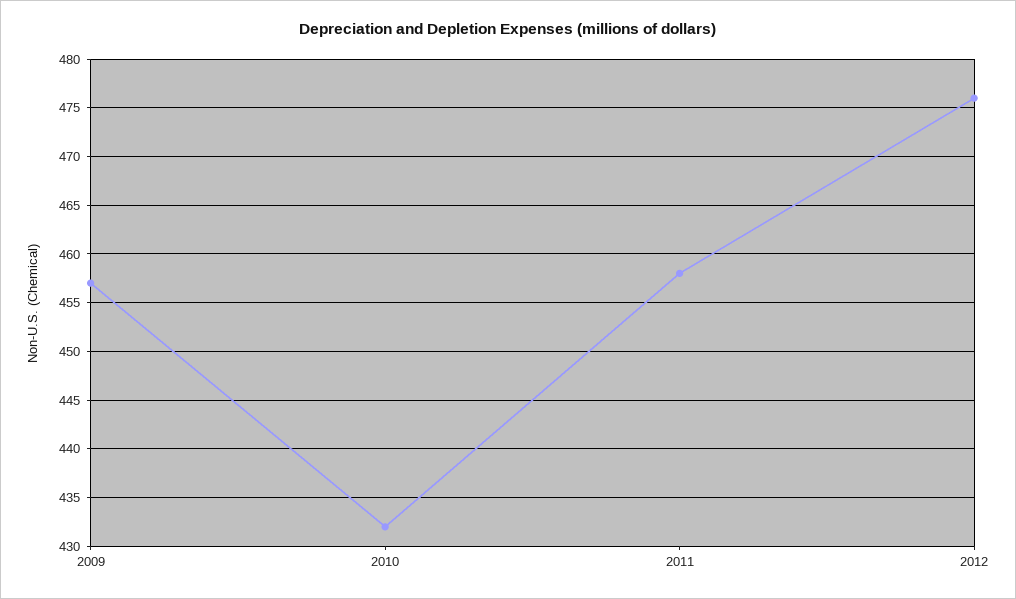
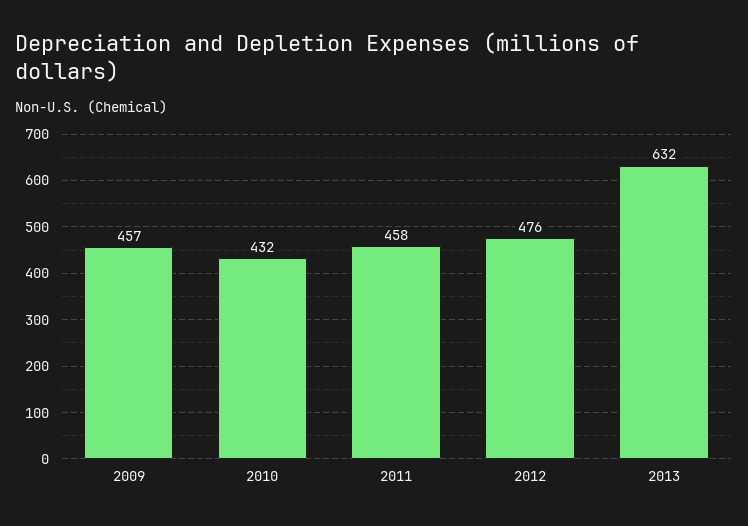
2013: none -> 632

